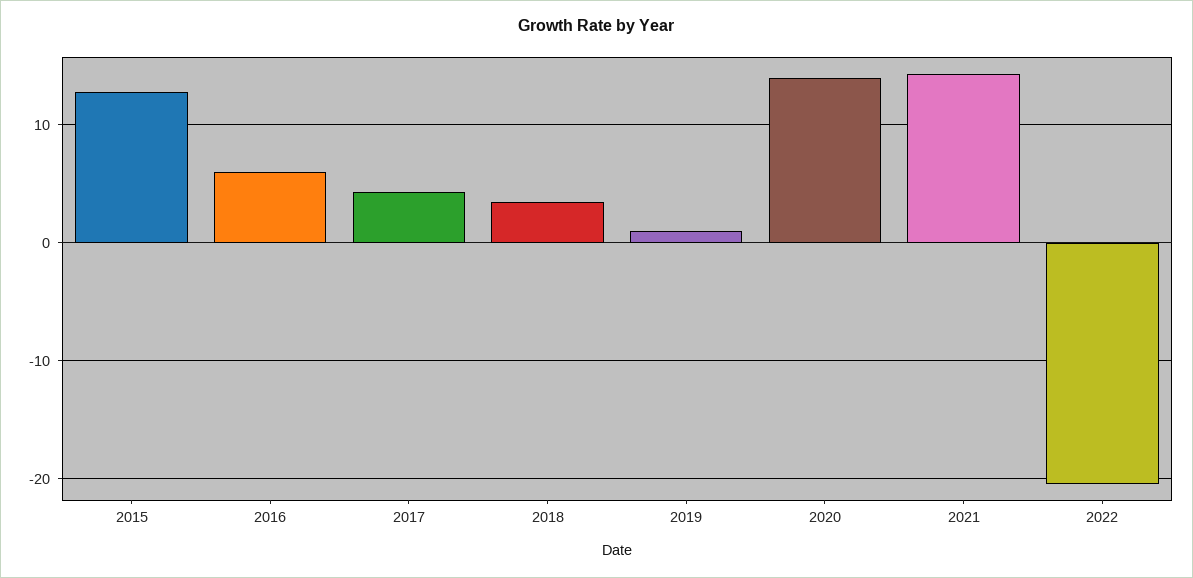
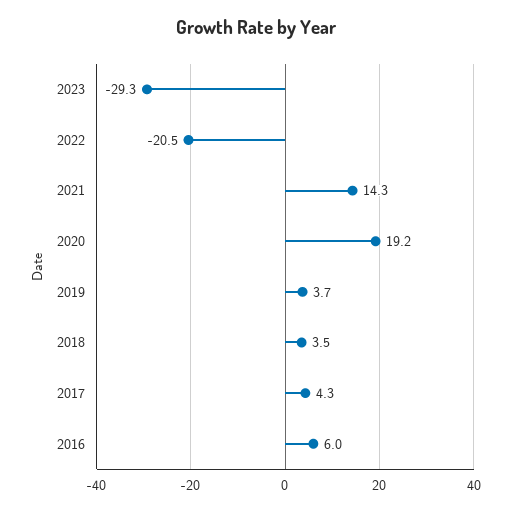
2015: 13 -> none
2019: 1 -> 3.7
2020: 14 -> 19.2
2023: none -> -29.3

